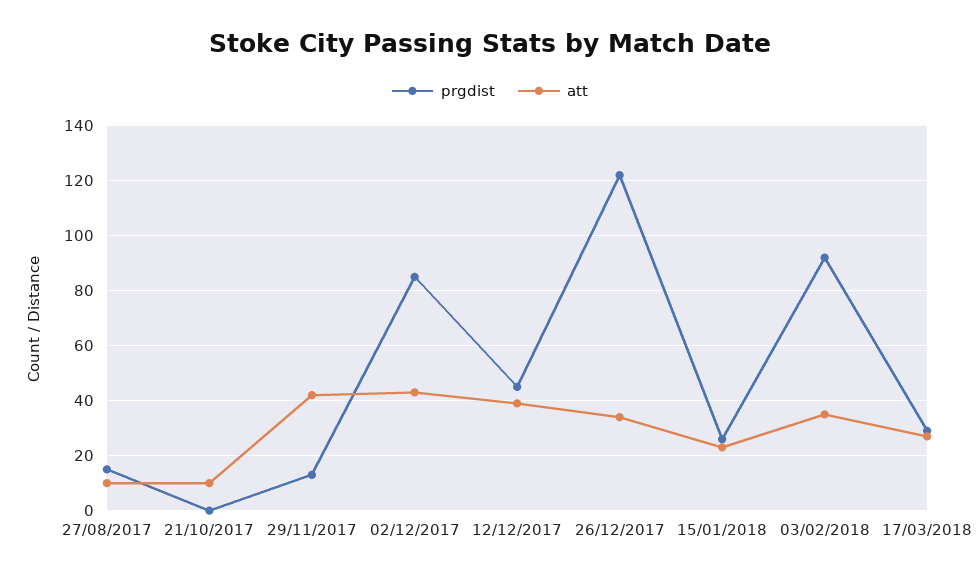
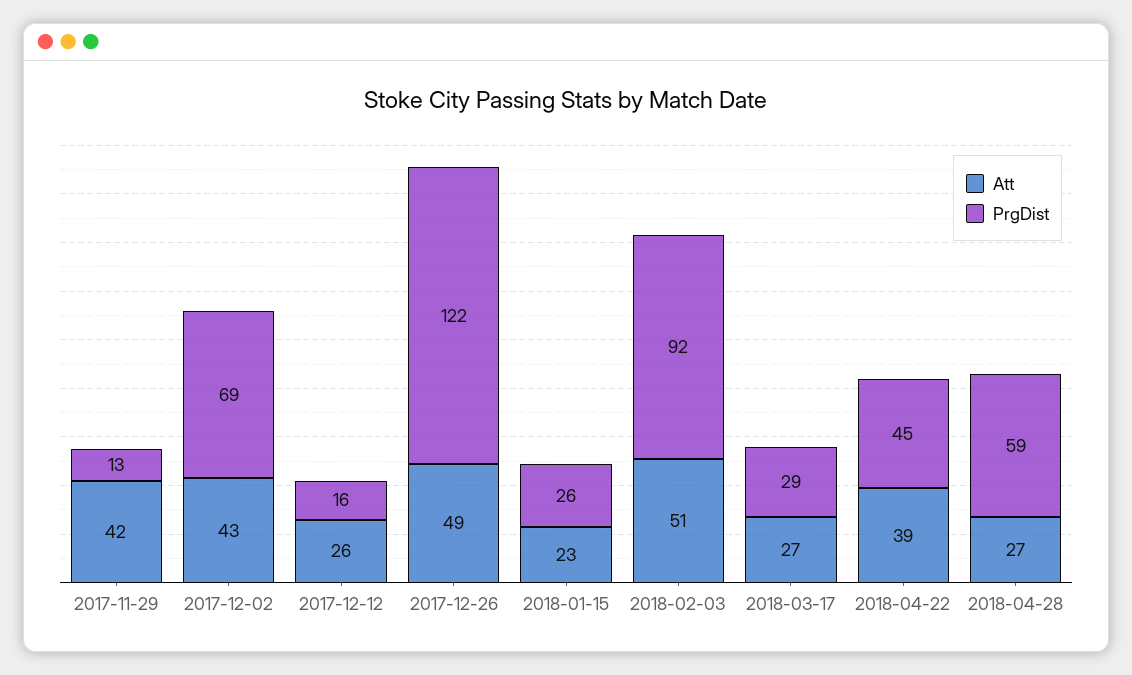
prgdist, 27/08/2017: 15 -> none
att, 27/08/2017: 10 -> none
prgdist, 21/10/2017: 0 -> none
att, 21/10/2017: 10 -> none
prgdist, 02/12/2017: 85 -> 69
prgdist, 12/12/2017: 45 -> 16
att, 12/12/2017: 40 -> 26
att, 26/12/2017: 35 -> 49
att, 03/02/2018: 35 -> 51
att, 2018-04-22: none -> 39
prgdist, 2018-04-22: none -> 45
att, 2018-04-28: none -> 27
prgdist, 2018-04-28: none -> 59

